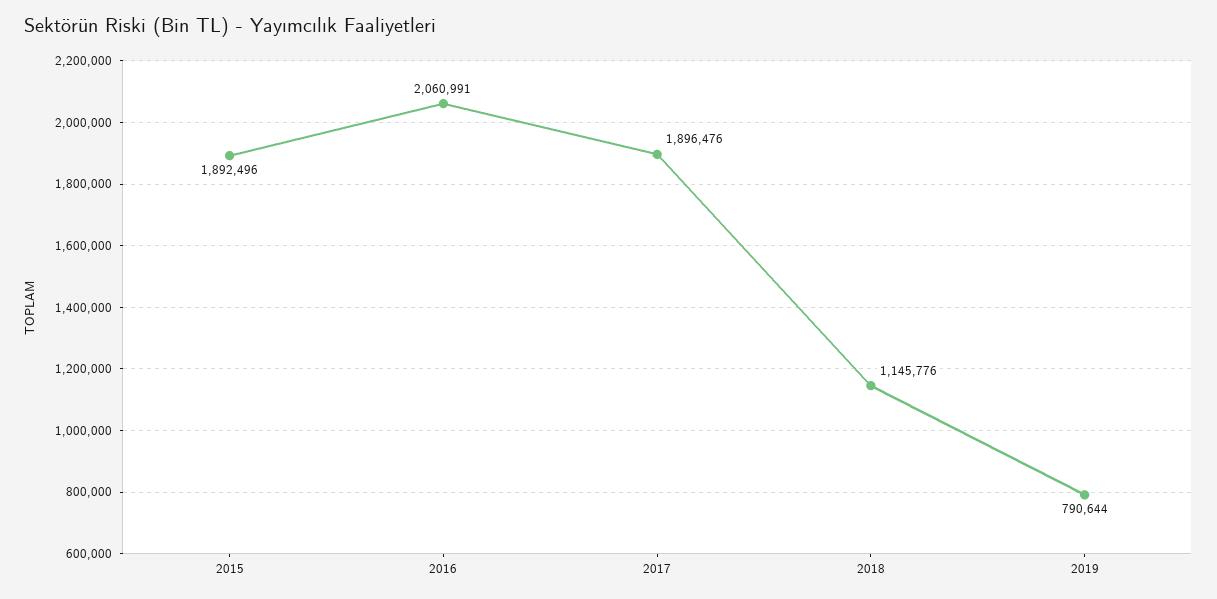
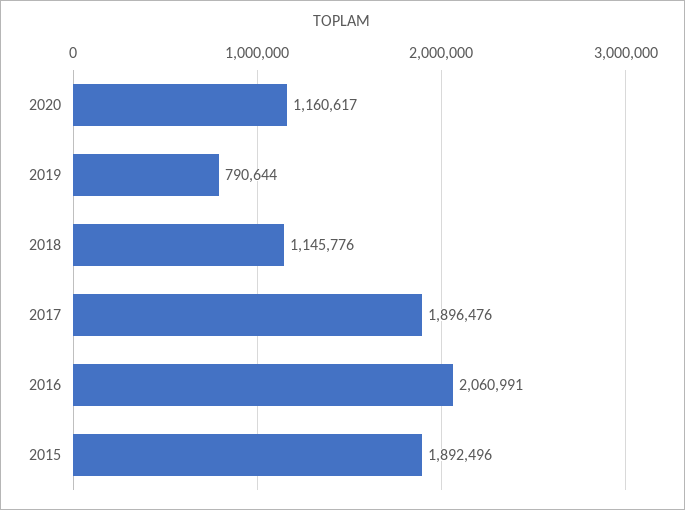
2020: none -> 1160617

